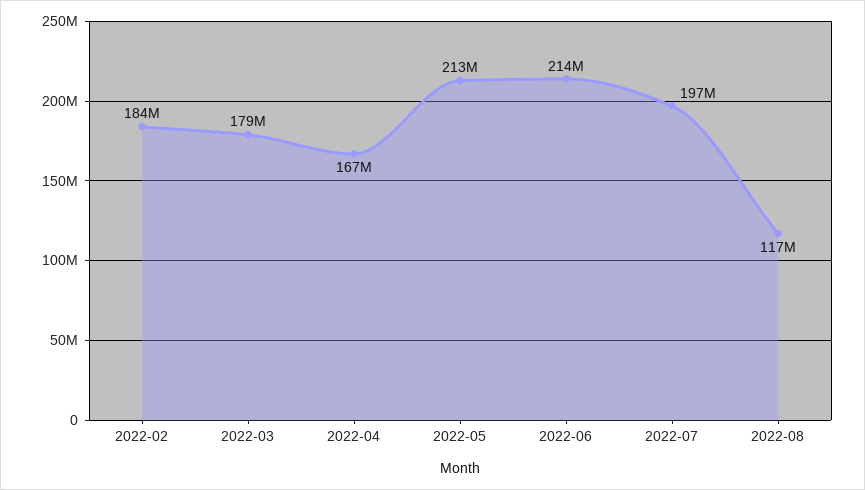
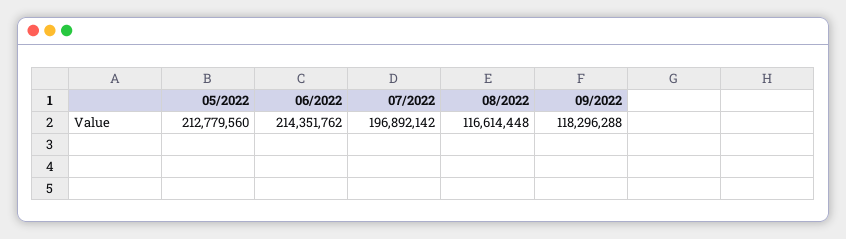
2022-02: 184000000 -> none
2022-03: 179000000 -> none
2022-04: 167000000 -> none
09/2022: none -> 118296288

